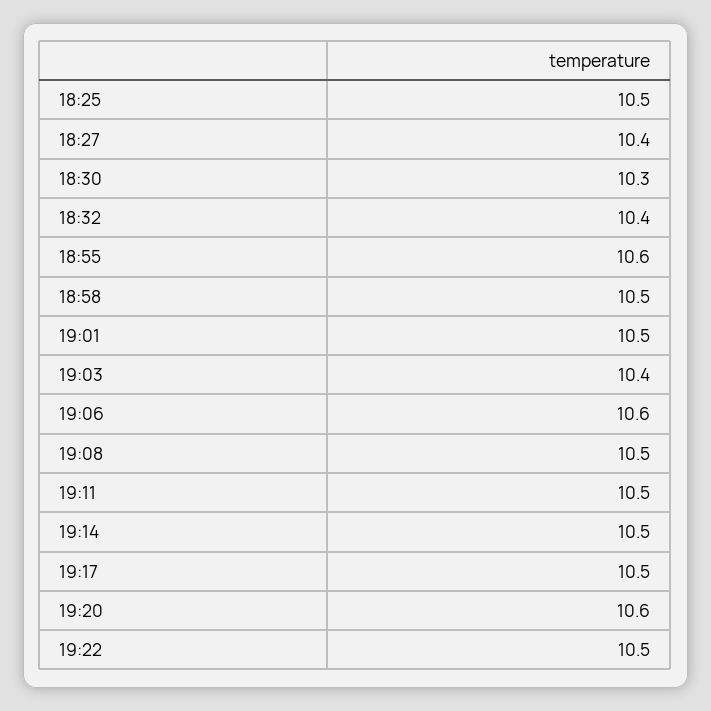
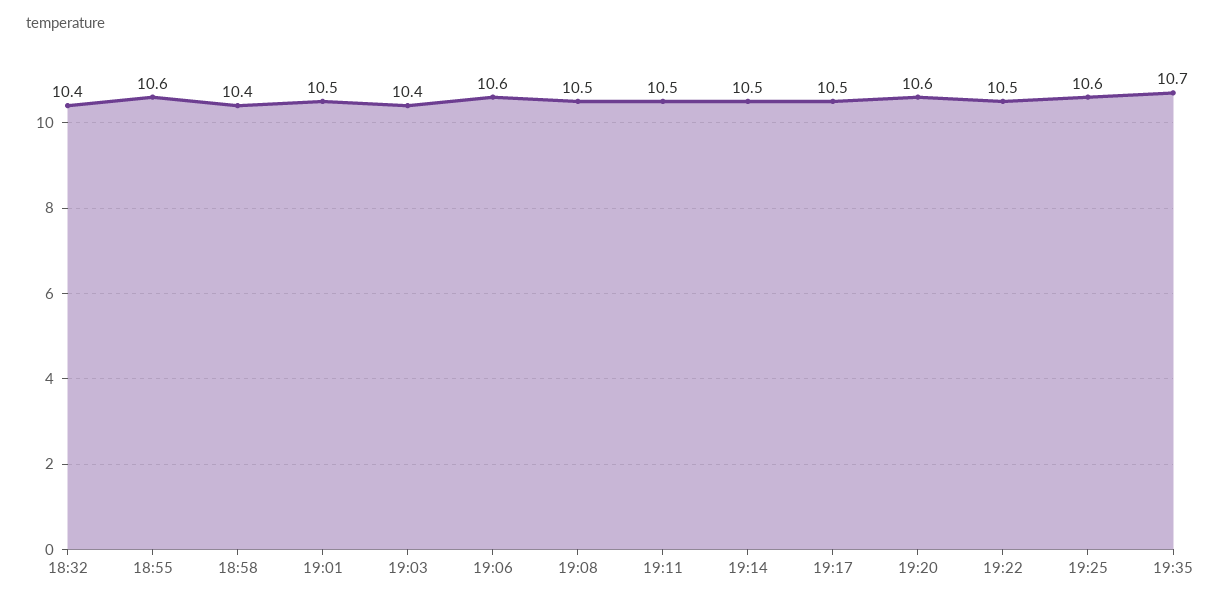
18:25: 10.5 -> none
18:27: 10.4 -> none
18:30: 10.3 -> none
18:58: 10.5 -> 10.4
19:25: none -> 10.6
19:35: none -> 10.7

